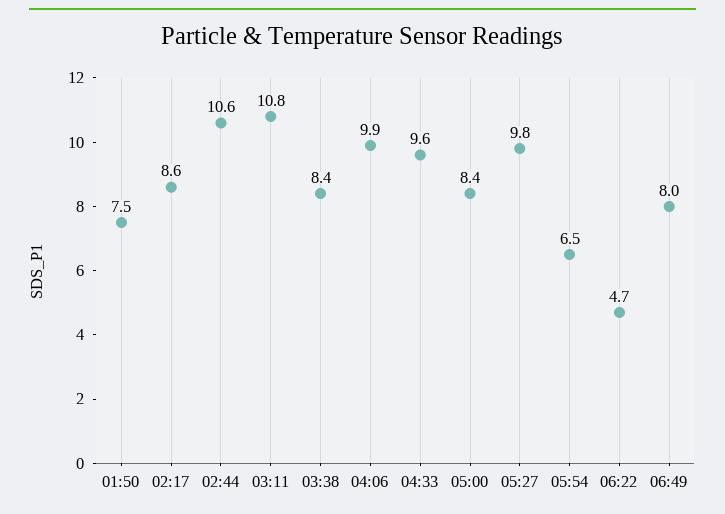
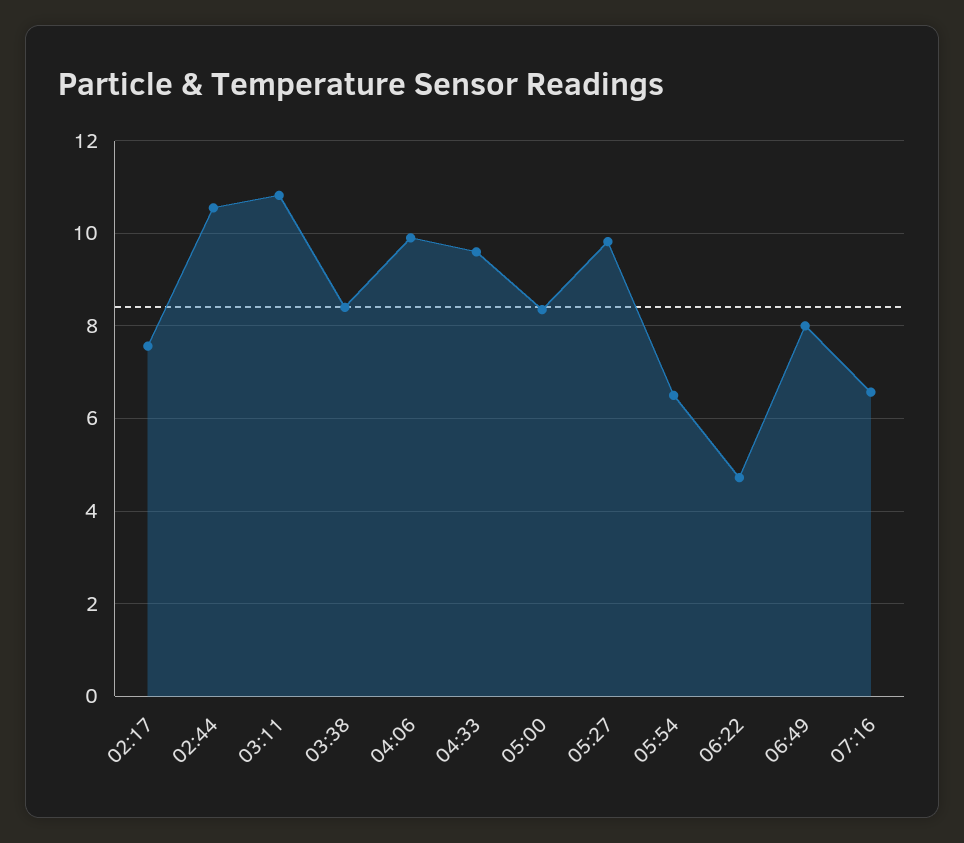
01:50: 7.5 -> none
02:17: 8.6 -> 7.6
07:16: none -> 6.6

